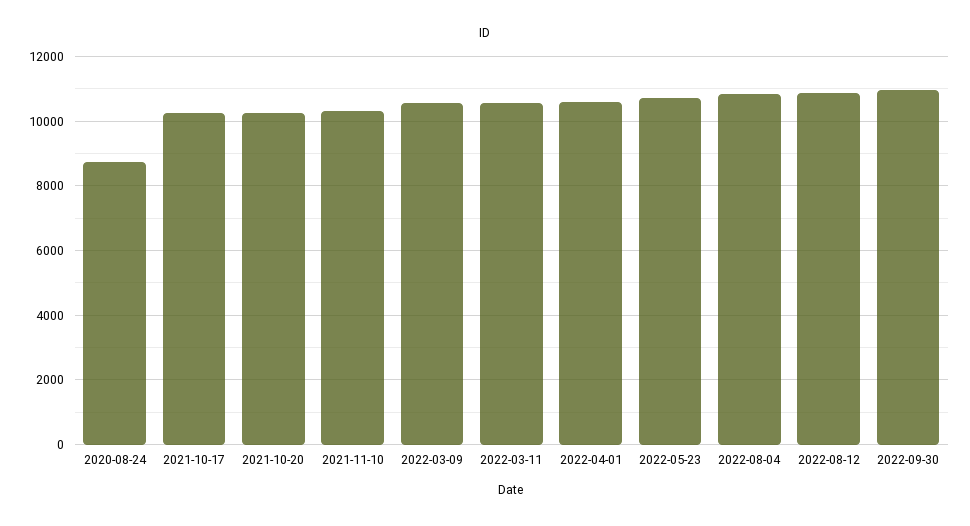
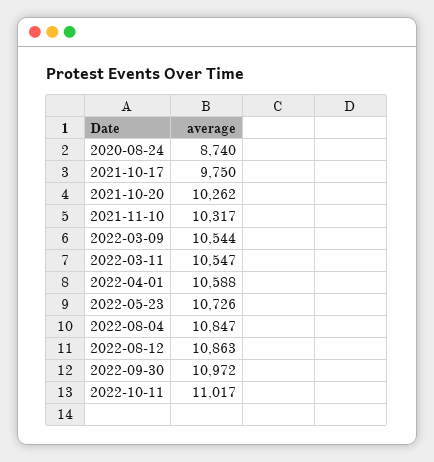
2021-10-17: 10200 -> 9750
2022-10-11: none -> 11017

